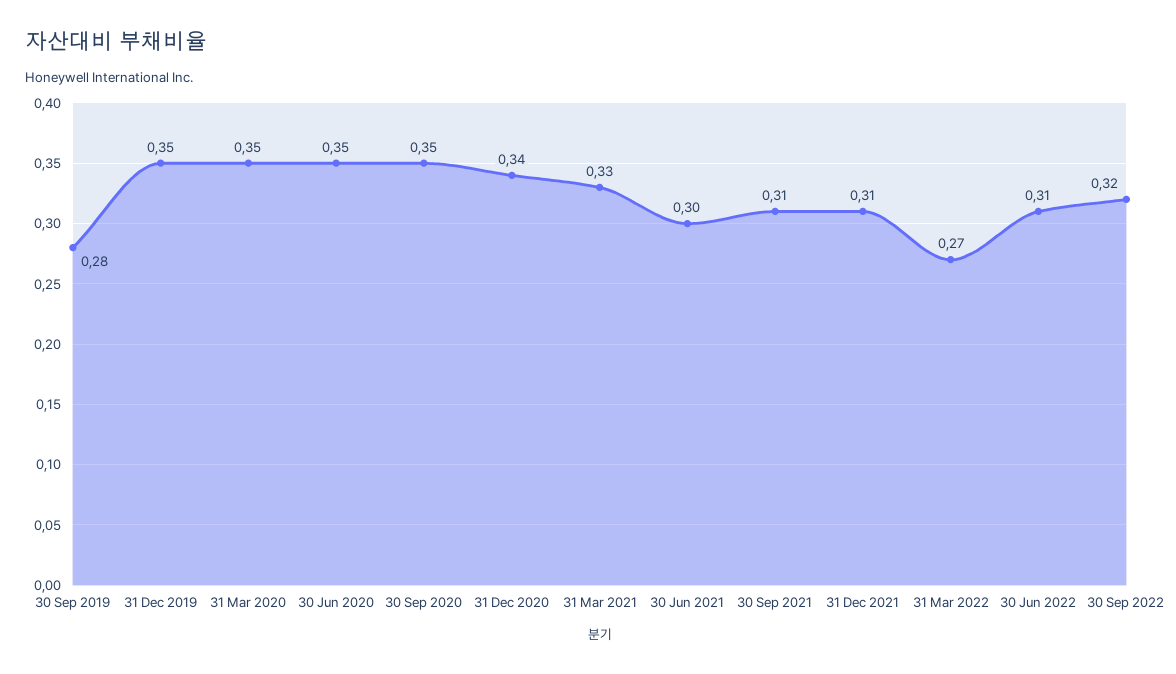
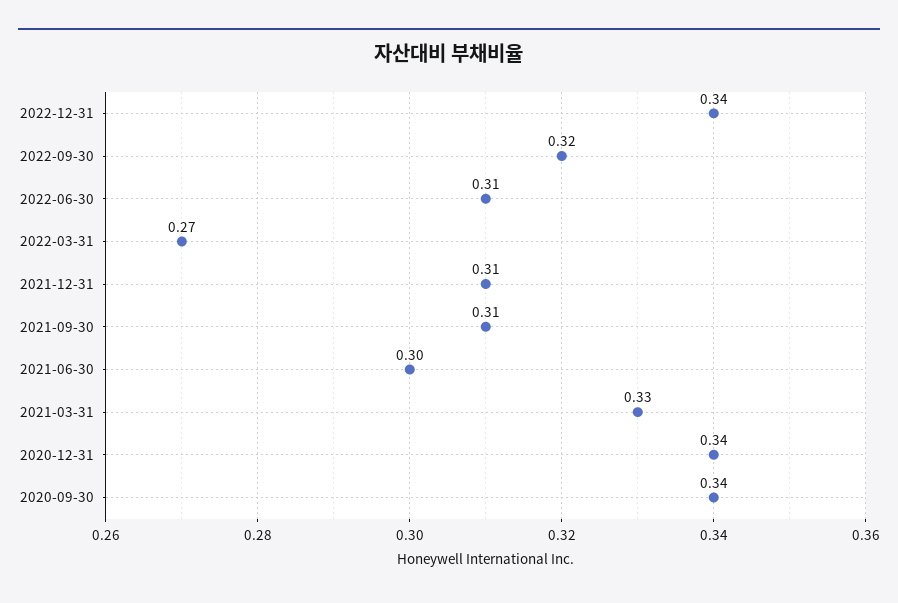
30 Sep 2019: 0.28 -> none
31 Dec 2019: 0.35 -> none
31 Mar 2020: 0.35 -> none
30 Jun 2020: 0.35 -> none
30 Sep 2020: 0.35 -> 0.34
2022-12-31: none -> 0.34

